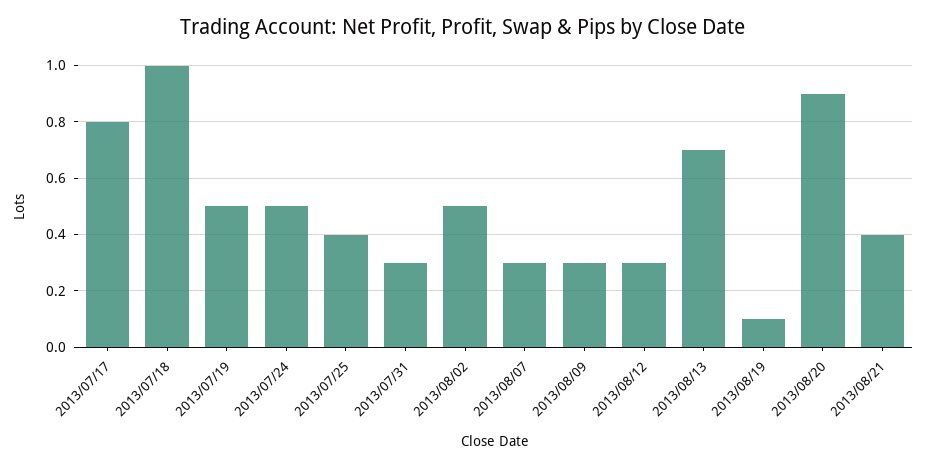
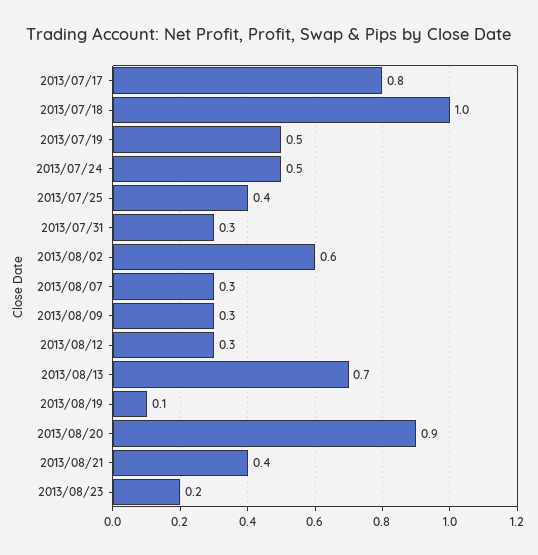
2013/08/02: 0.5 -> 0.6
2013/08/23: none -> 0.2

